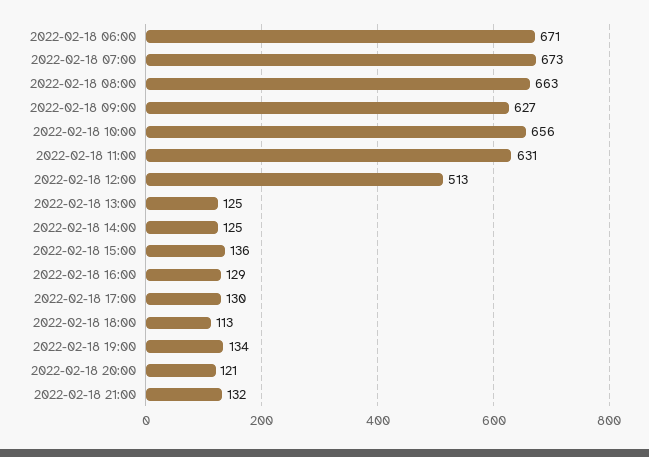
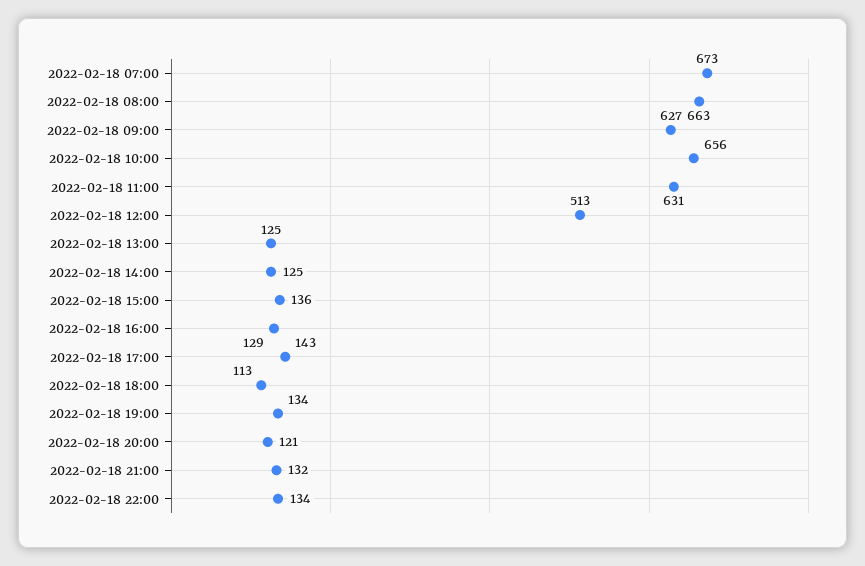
2022-02-18 06:00: 671 -> none
2022-02-18 17:00: 130 -> 143
2022-02-18 22:00: none -> 134

